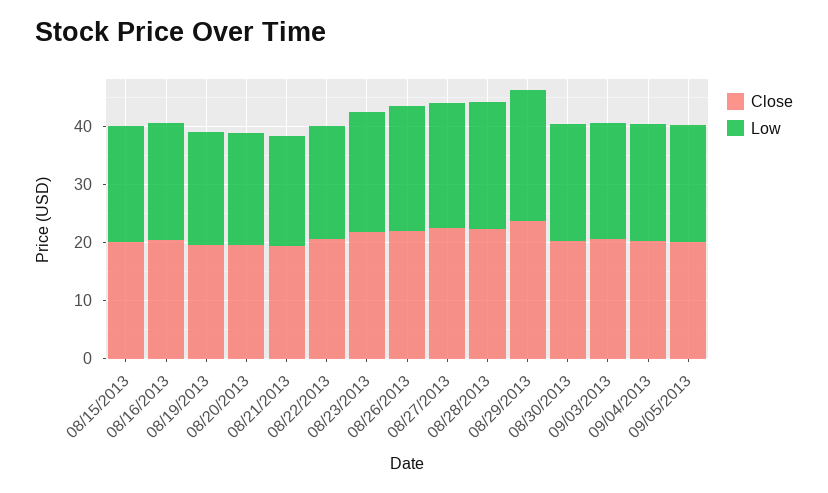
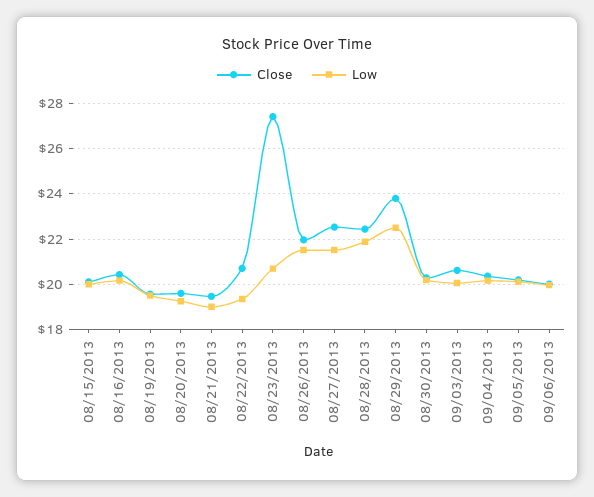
Close, 08/23/2013: 22 -> 27.5
Close, 09/06/2013: none -> 20
Low, 09/06/2013: none -> 20

